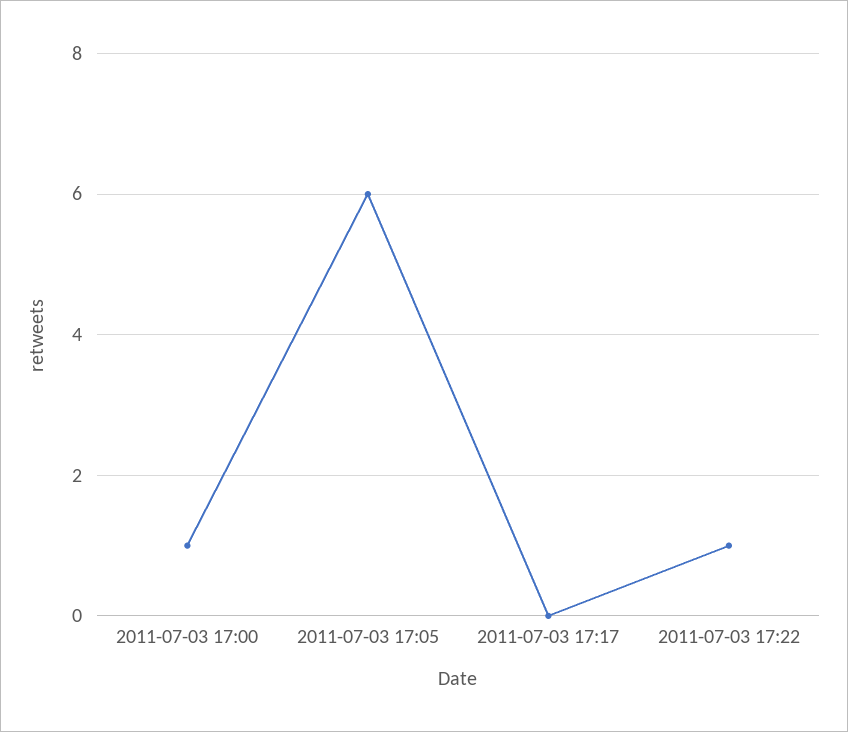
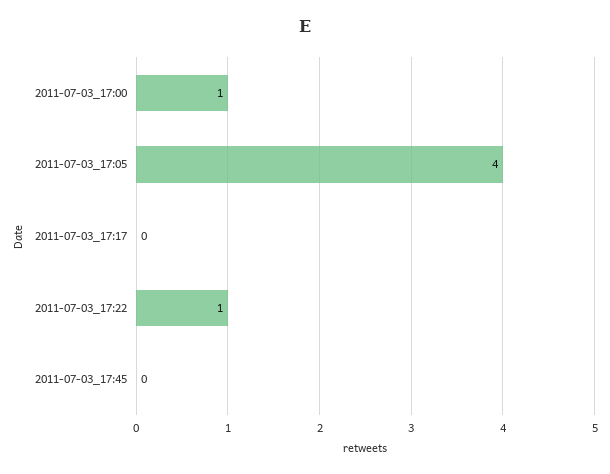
2011-07-03 17:05: 6 -> 4
2011-07-03_17:45: none -> 0

